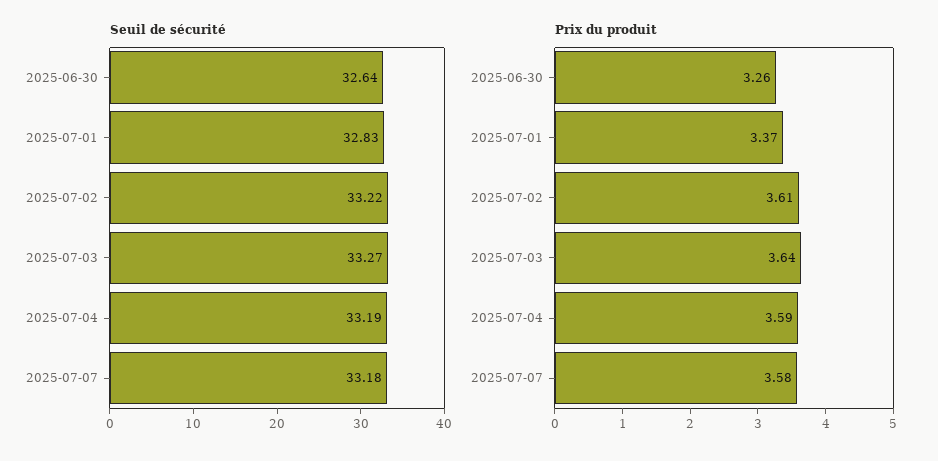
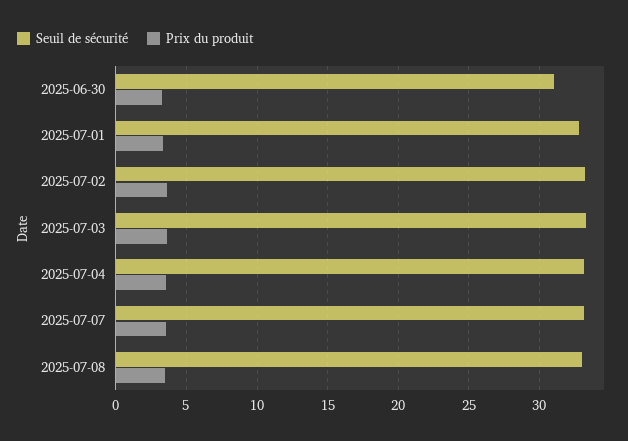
Seuil de sécurité, 2025-06-30: 32.64 -> 31
Seuil de sécurité, 2025-07-08: none -> 33
Prix du produit, 2025-07-08: none -> 3.5

